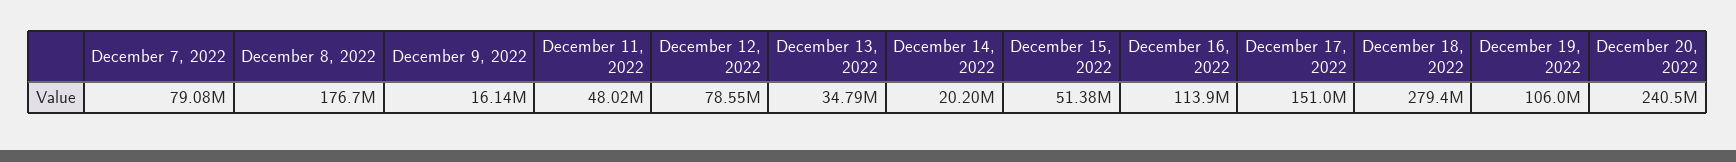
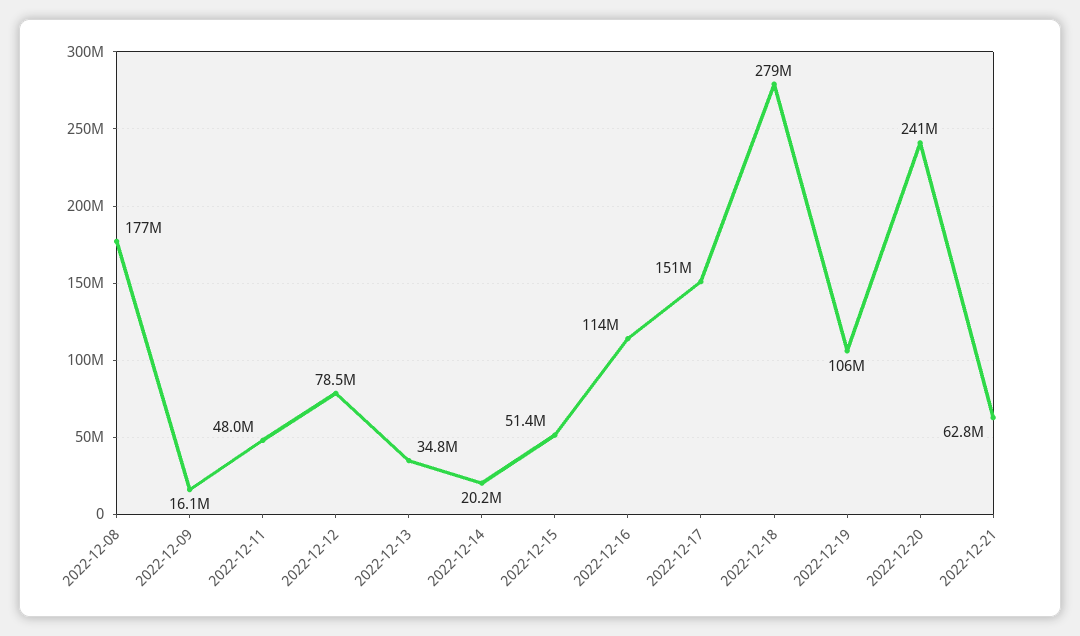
December 7, 2022: 79080000 -> none
2022-12-21: none -> 62800000

